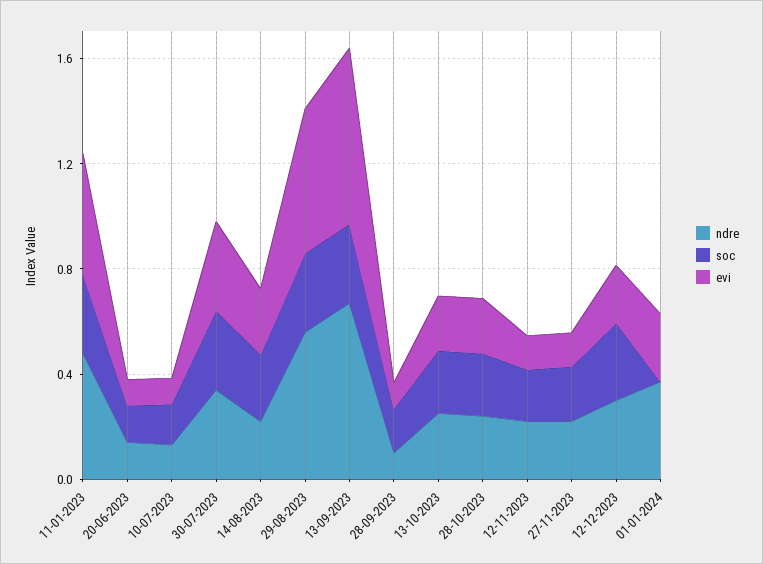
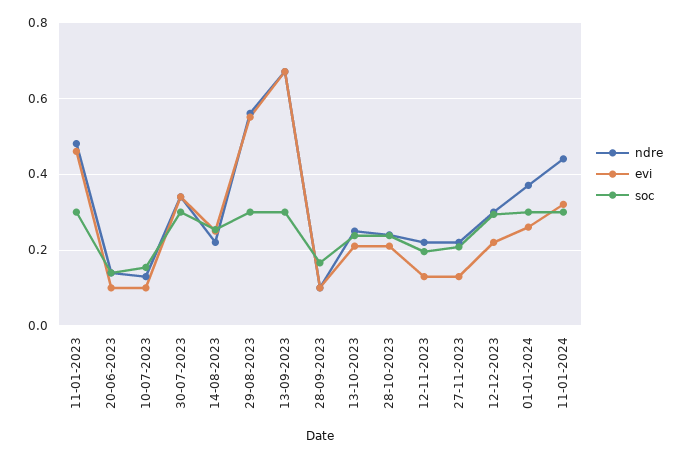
soc, 01-01-2024: 0 -> 0.3
ndre, 11-01-2024: none -> 0.44
evi, 11-01-2024: none -> 0.32
soc, 11-01-2024: none -> 0.3

